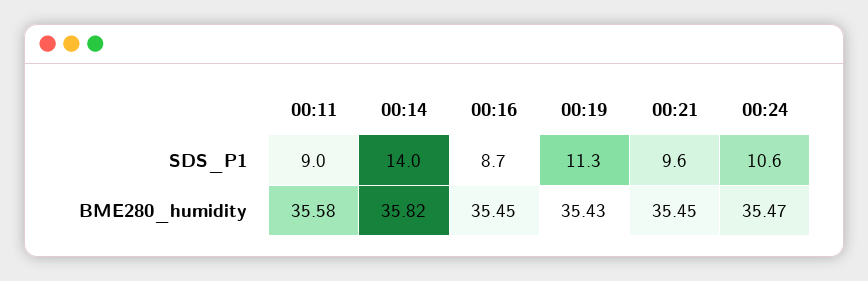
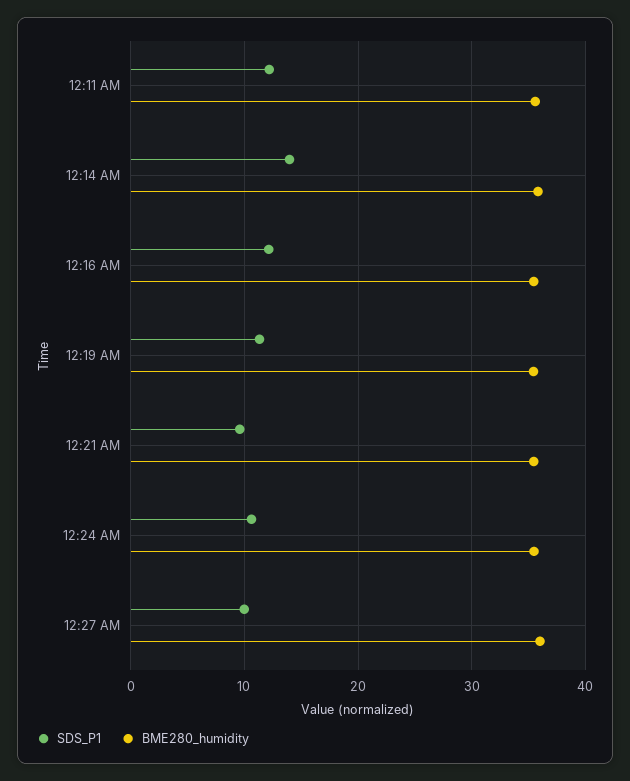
SDS_P1, 00:11: 9 -> 12
SDS_P1, 00:16: 8.7 -> 12
SDS_P1, 12:27 AM: none -> 10
BME280_humidity, 12:27 AM: none -> 36

